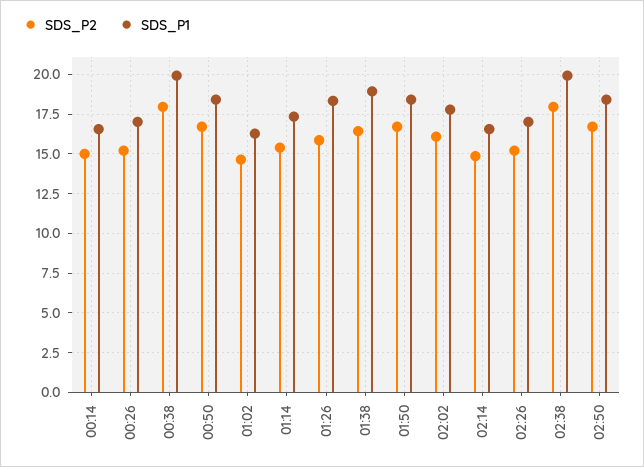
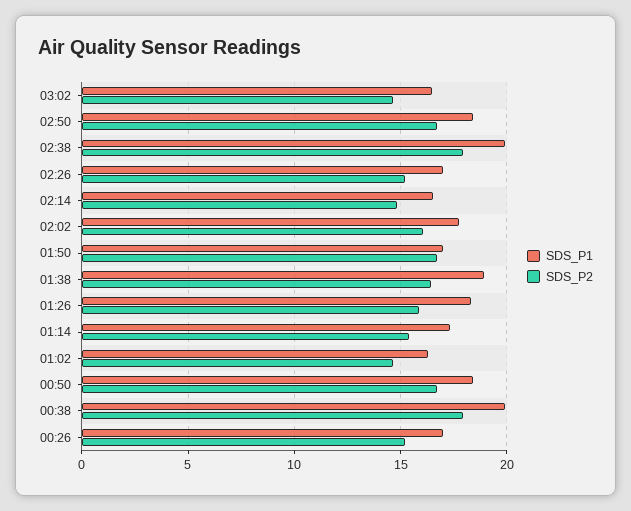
SDS_P2, 00:14: 15 -> none
SDS_P1, 00:14: 16.5 -> none
SDS_P1, 01:50: 18.5 -> 17
SDS_P1, 03:02: none -> 16.5
SDS_P2, 03:02: none -> 14.5

